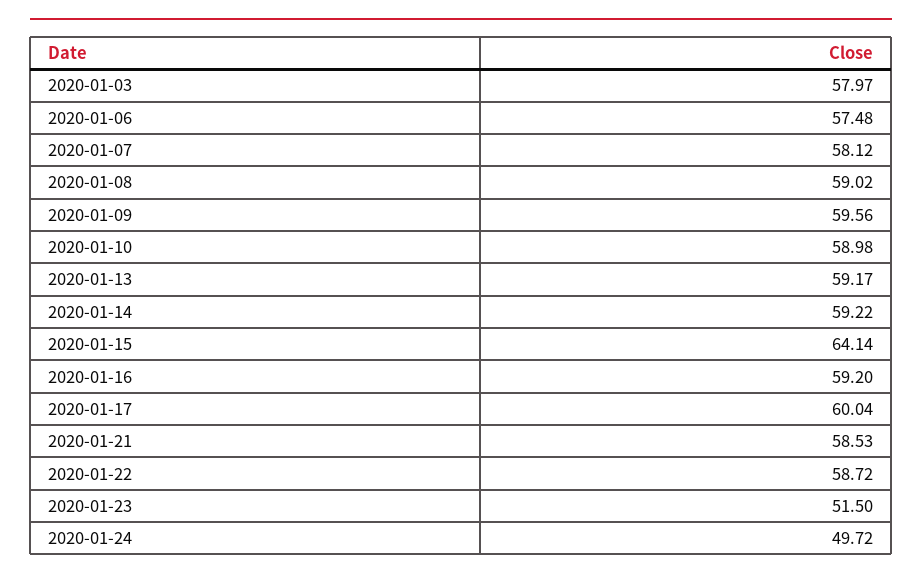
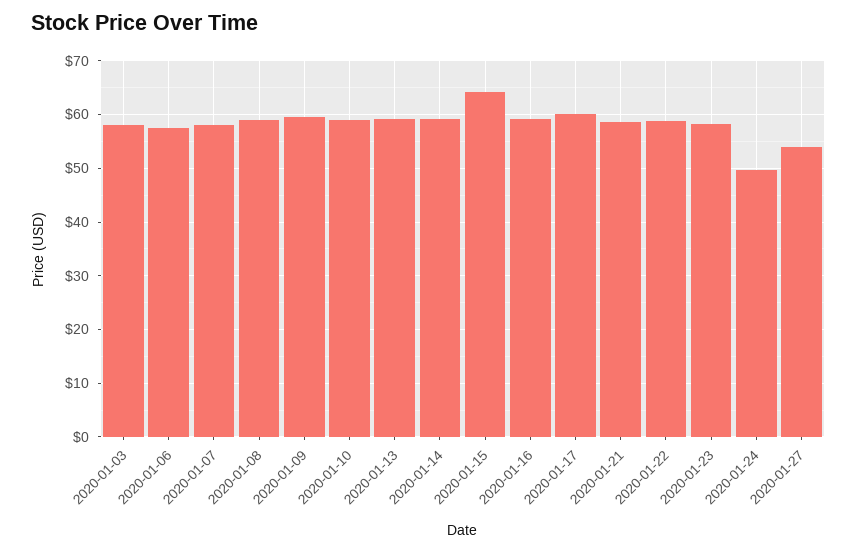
2020-01-23: 51.5 -> 58
2020-01-27: none -> 54

